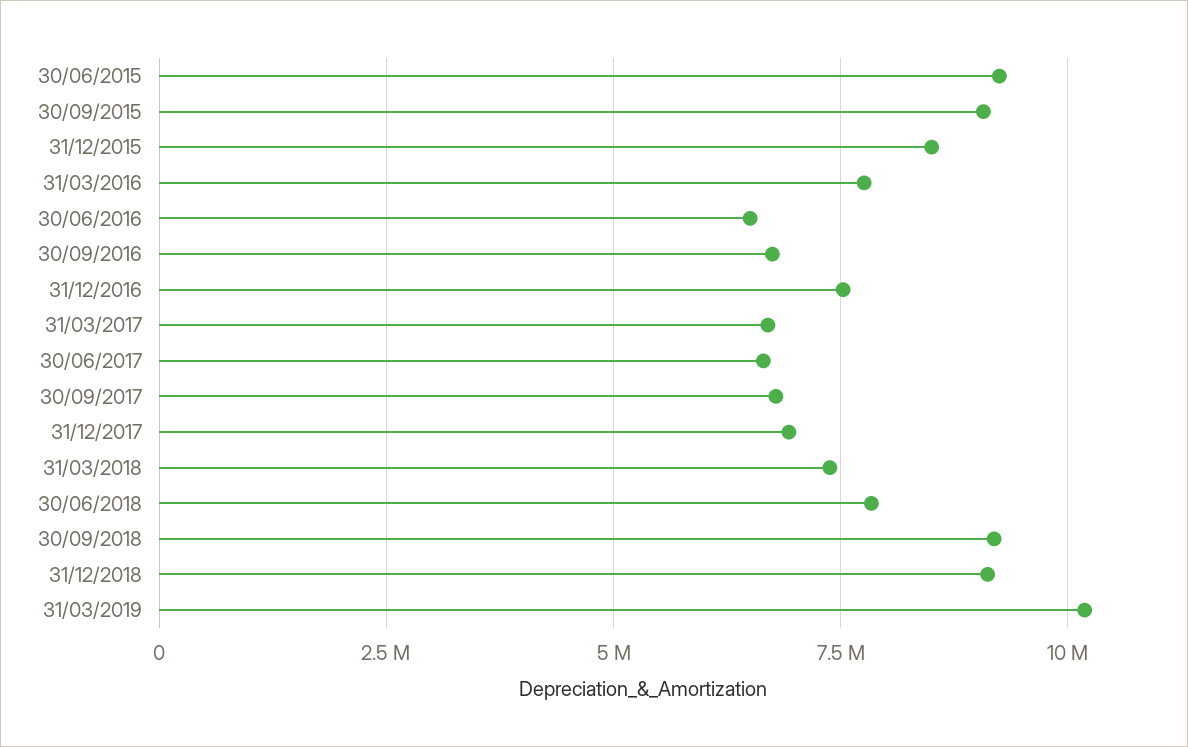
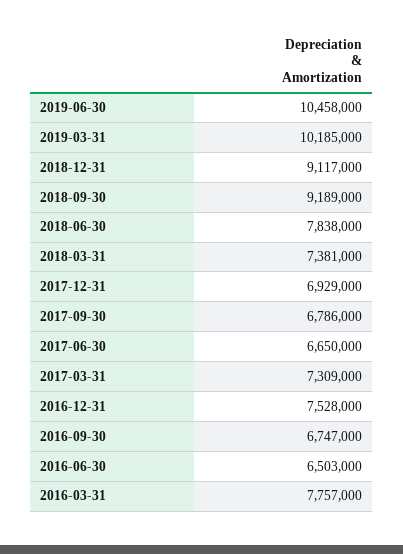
30/06/2015: 9250000 -> none
30/09/2015: 9000000 -> none
31/12/2015: 8500000 -> none
31/03/2017: 6750000 -> 7309000
2019-06-30: none -> 10458000

